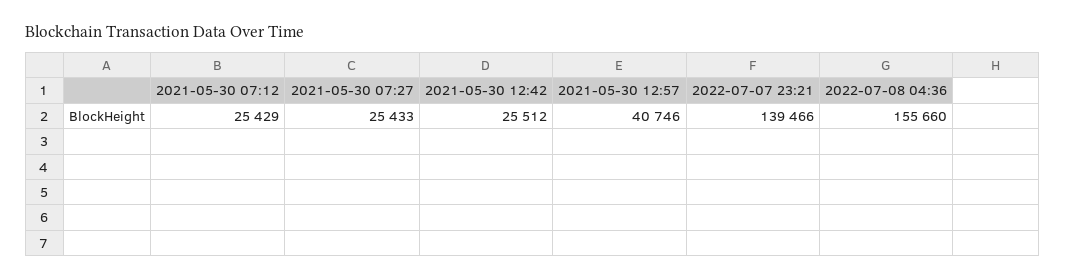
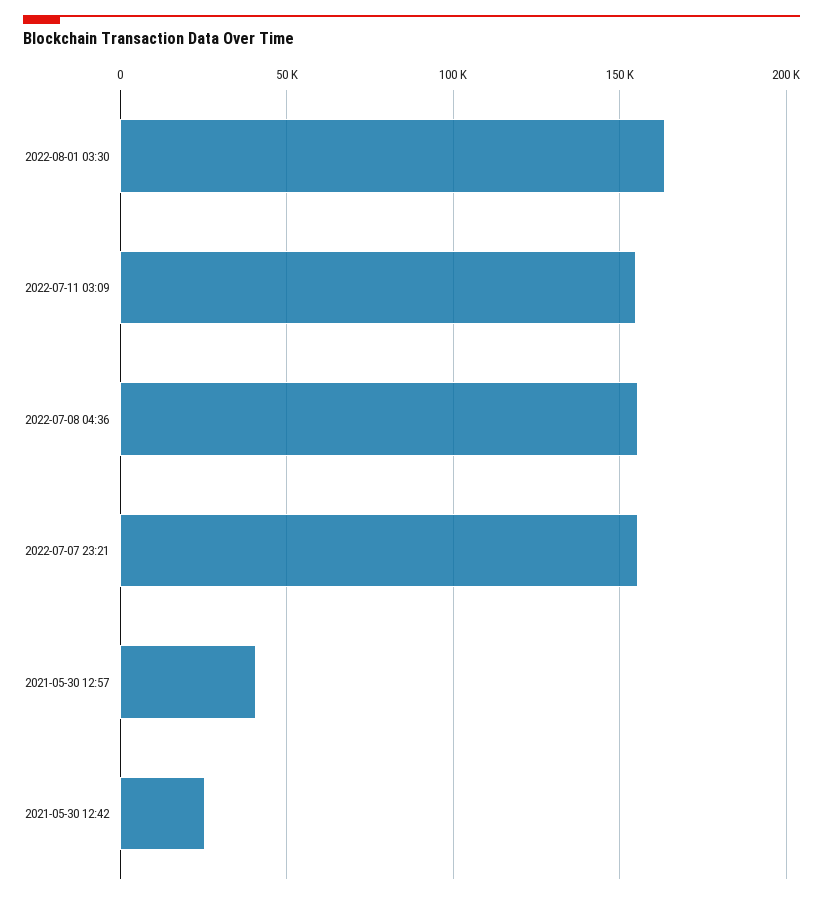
2021-05-30 07:12: 25429 -> none
2021-05-30 07:27: 25433 -> none
2022-07-07 23:21: 139466 -> 155000
2022-08-01 03:30: none -> 165000
2022-07-11 03:09: none -> 155000

